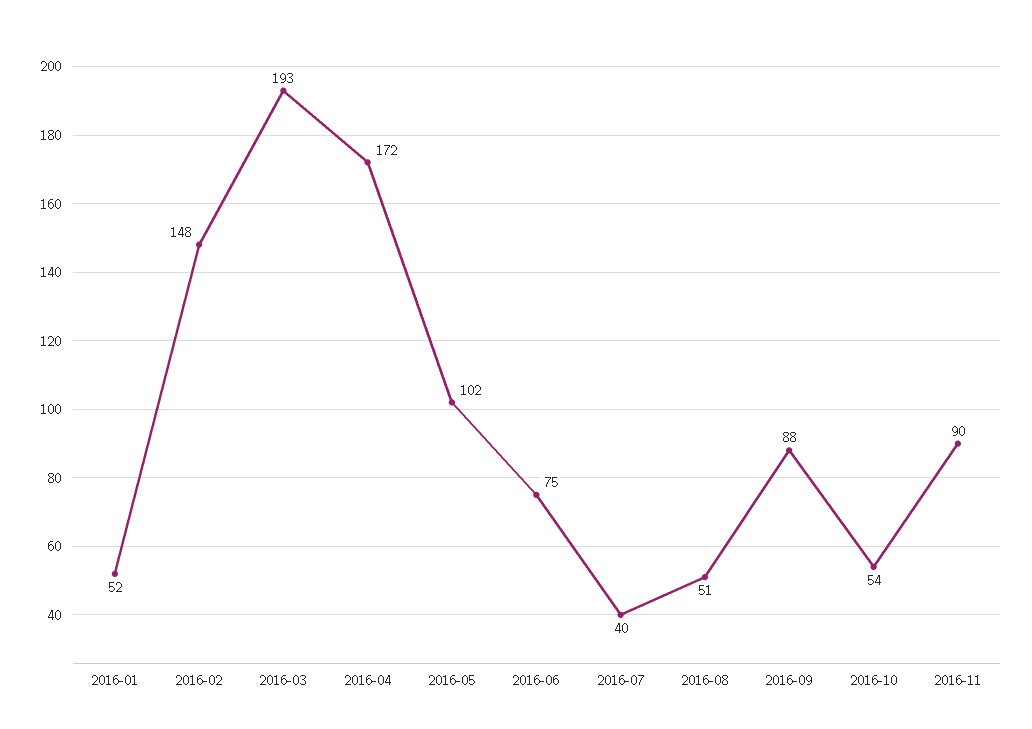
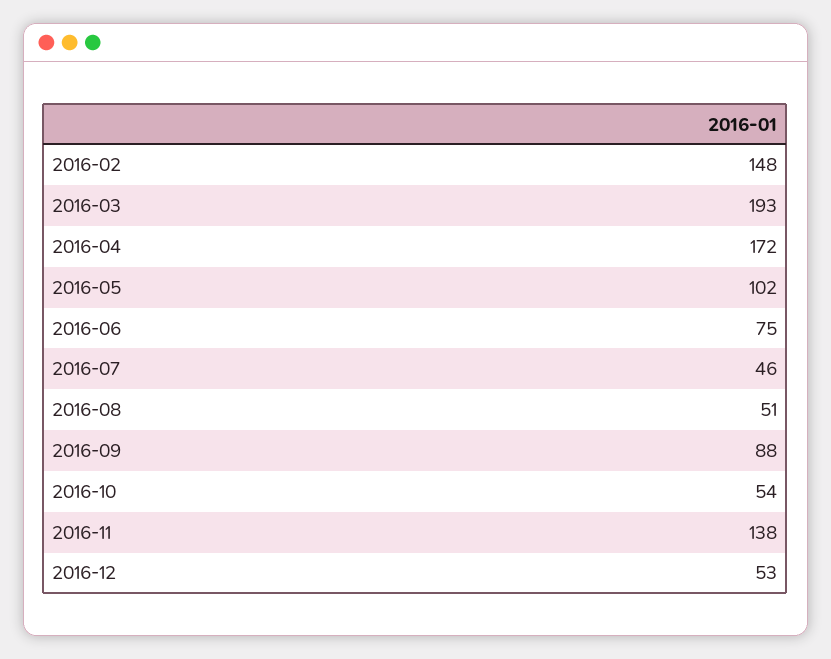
2016-01: 52 -> none
2016-07: 40 -> 46
2016-11: 90 -> 138
2016-12: none -> 53

